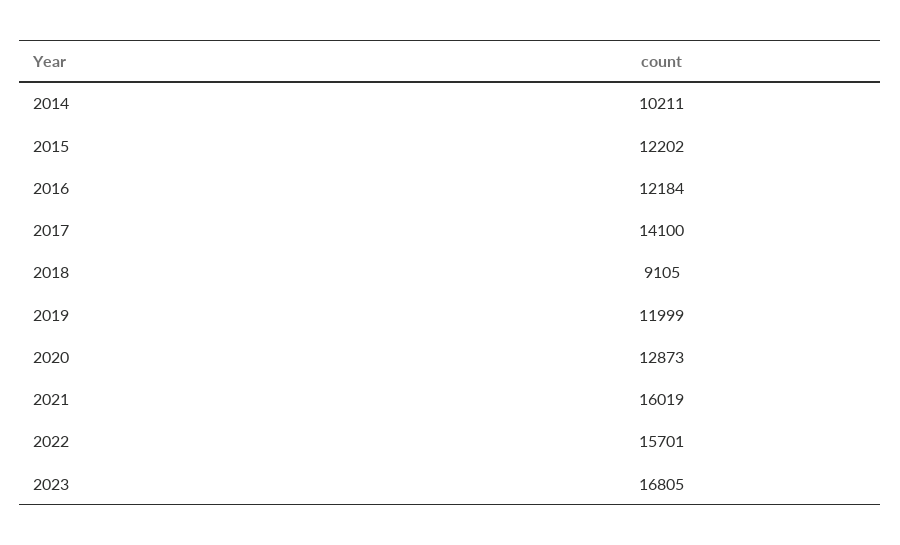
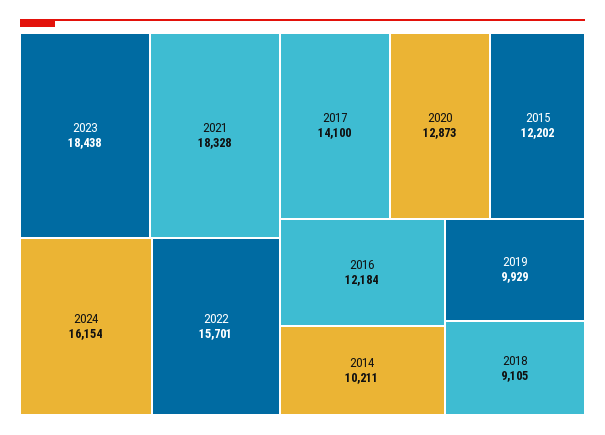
2019: 11999 -> 9929
2021: 16019 -> 18328
2023: 16805 -> 18438
2024: none -> 16154

